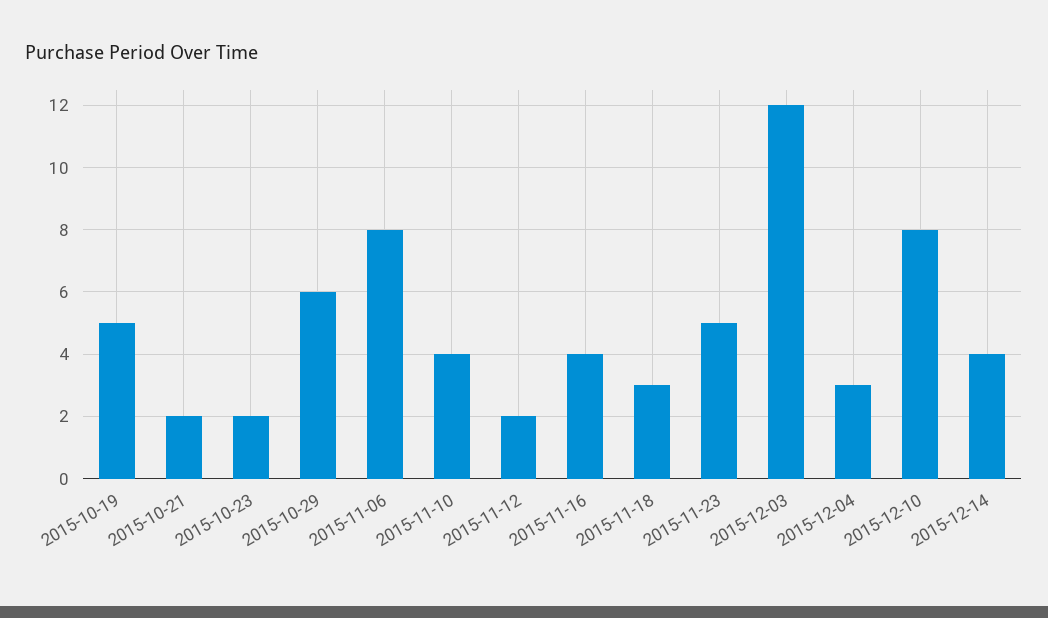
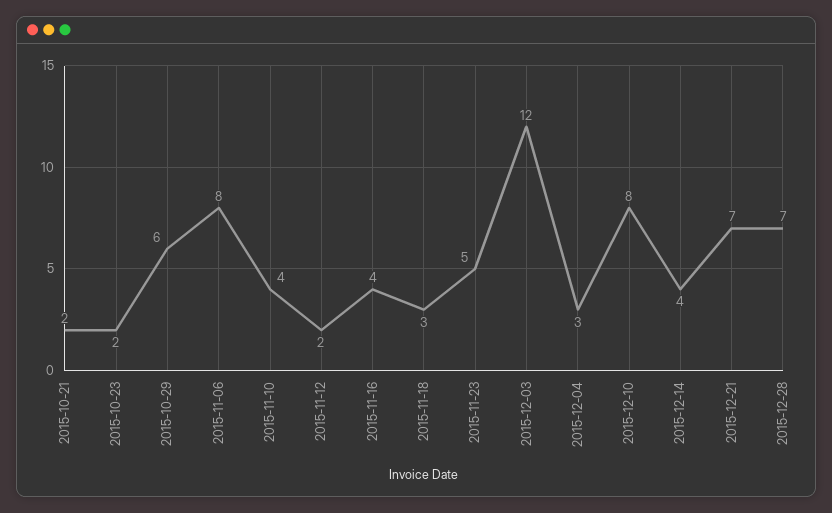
2015-10-19: 5 -> none
2015-12-21: none -> 7
2015-12-28: none -> 7

